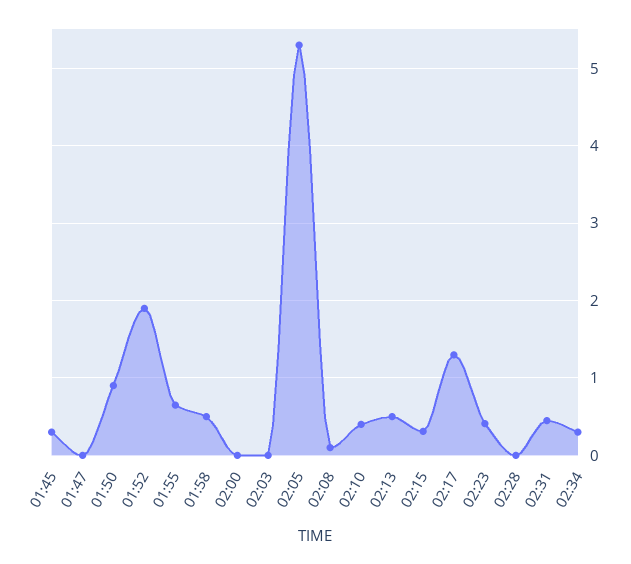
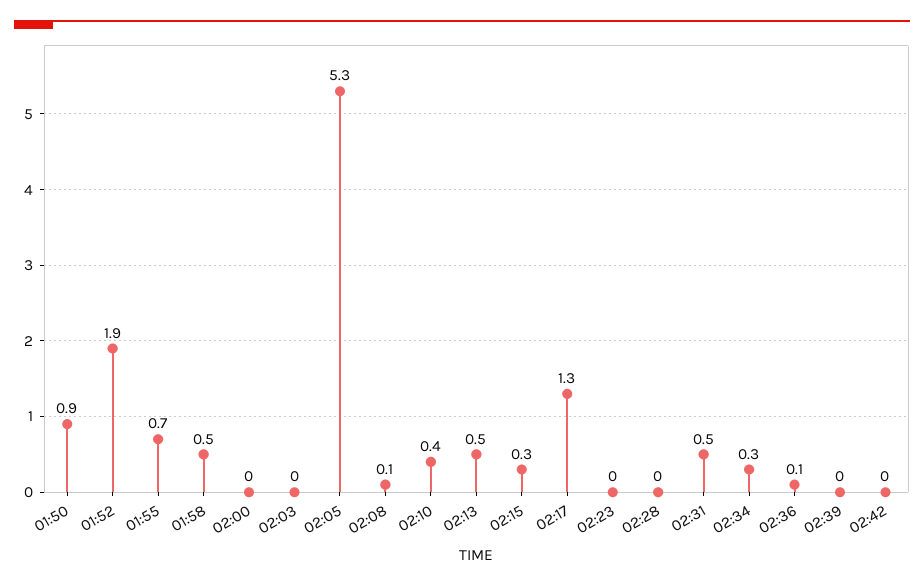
01:45: 0.3 -> none
01:47: 0 -> none
02:23: 0.4 -> 0
02:36: none -> 0.1
02:39: none -> 0
02:42: none -> 0

